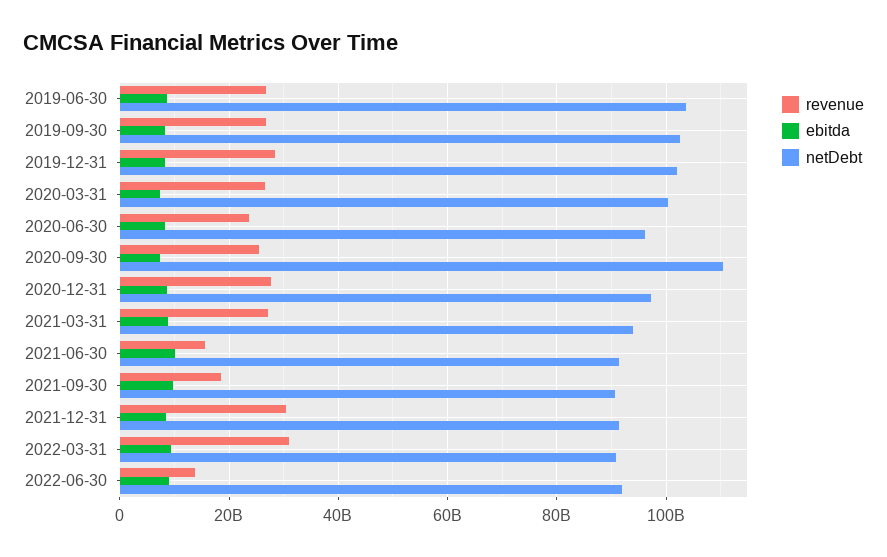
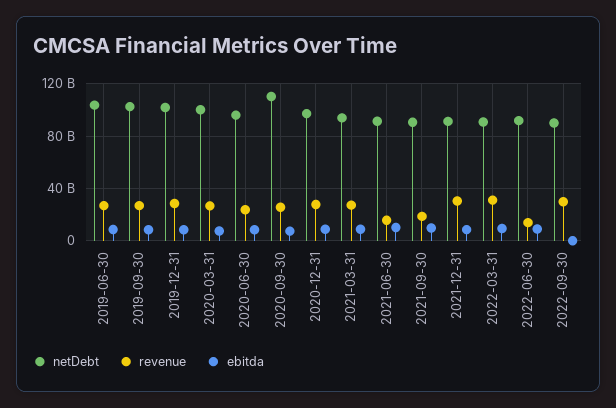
netDebt, 2022-09-30: none -> 90000000000
revenue, 2022-09-30: none -> 30000000000
ebitda, 2022-09-30: none -> 0

